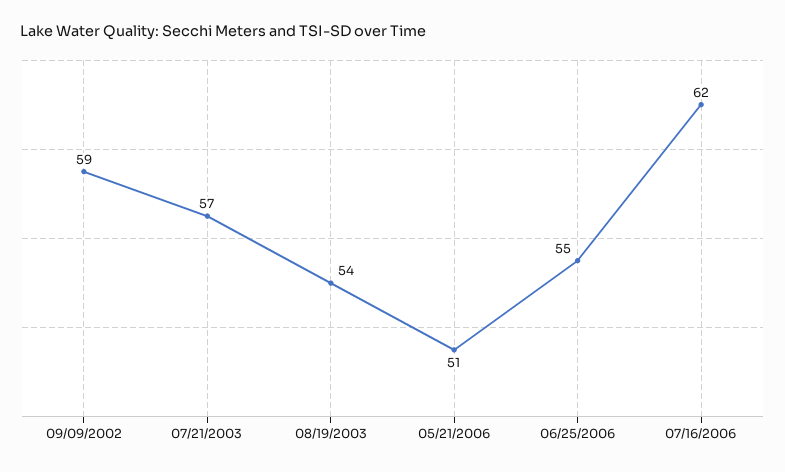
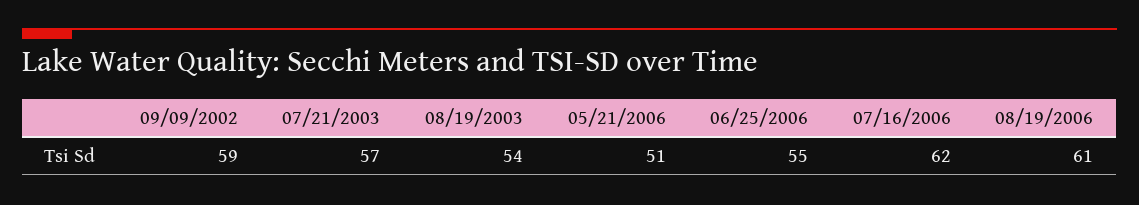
08/19/2006: none -> 61

